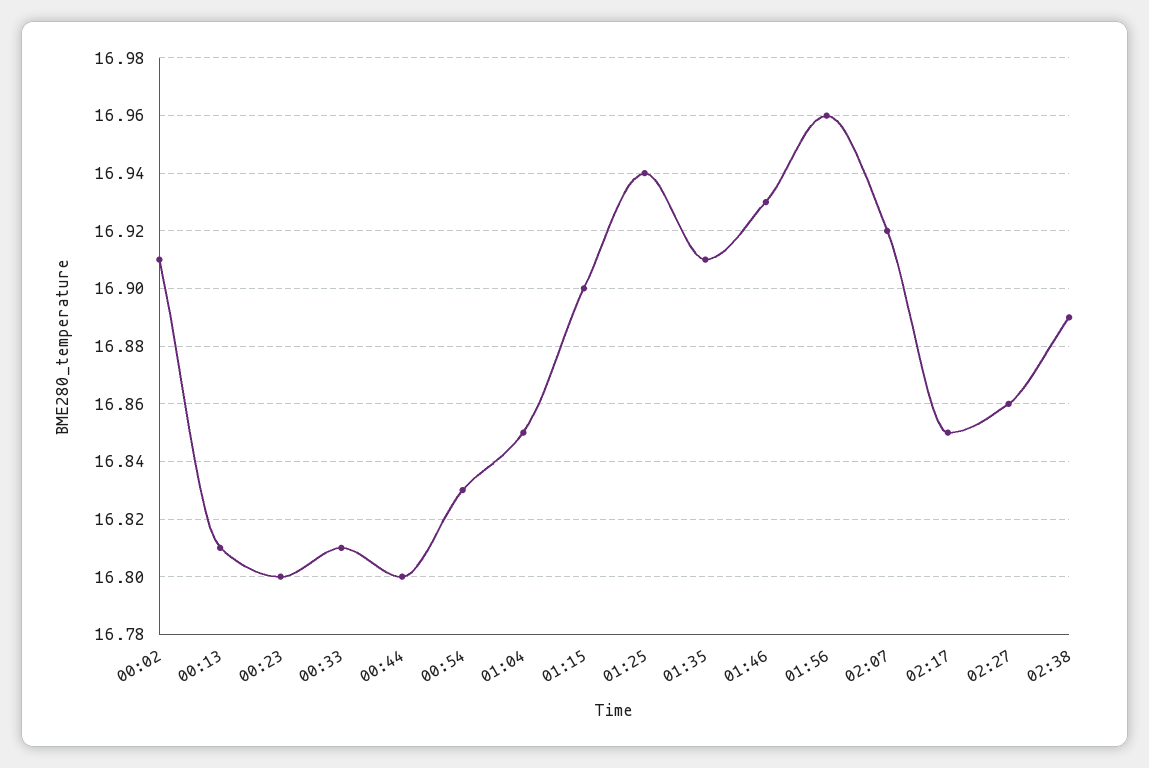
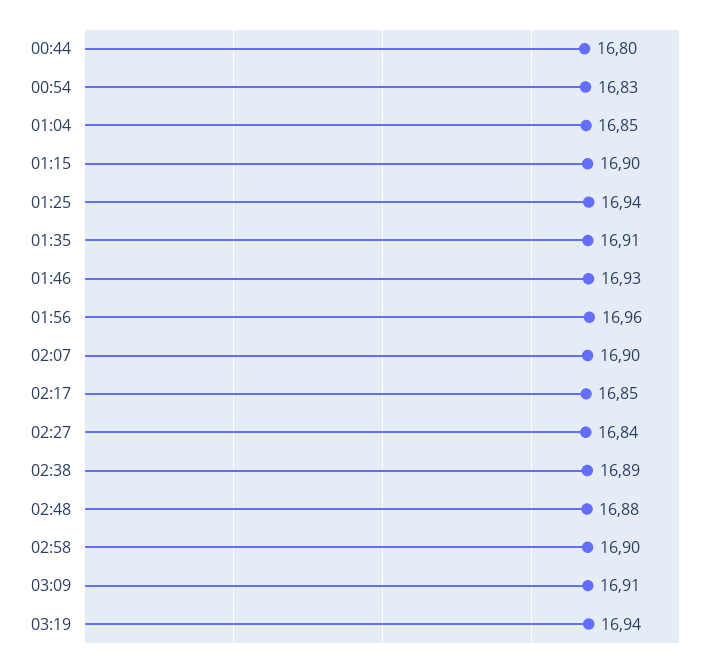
00:02: 16.91 -> none
00:13: 16.81 -> none
00:23: 16.8 -> none
00:33: 16.81 -> none
02:07: 16.92 -> 16.9
02:27: 16.86 -> 16.84
02:48: none -> 16.88
02:58: none -> 16.9
03:09: none -> 16.91
03:19: none -> 16.94

